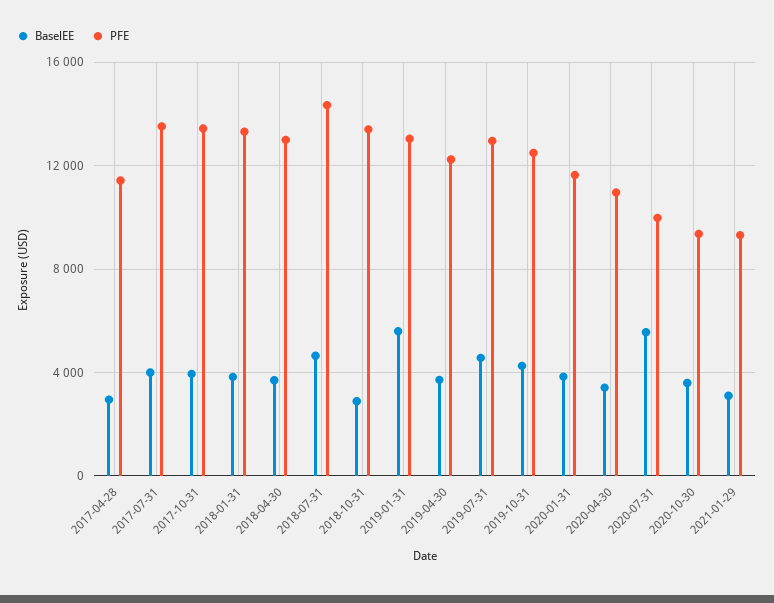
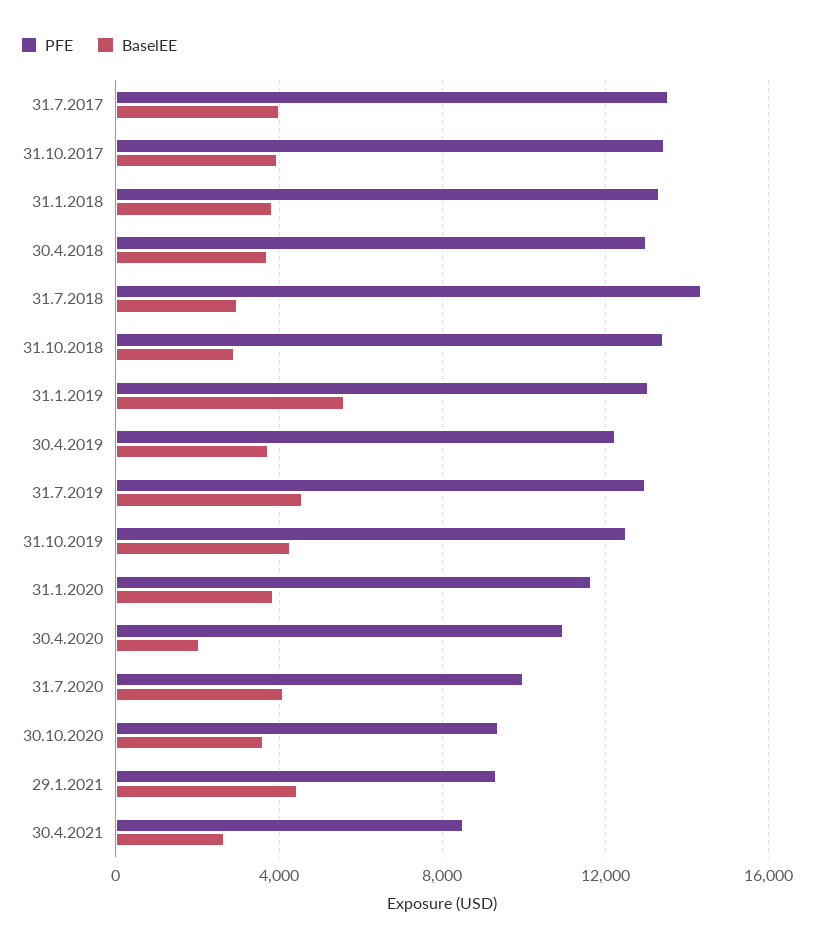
BaselEE, 2017-04-28: 3000 -> none
PFE, 2017-04-28: 11500 -> none
BaselEE, 2018-07-31: 4500 -> 3000
BaselEE, 2020-04-30: 3500 -> 2000
BaselEE, 2020-07-31: 5500 -> 4000
BaselEE, 2021-01-29: 3000 -> 4500
PFE, 30.4.2021: none -> 8500
BaselEE, 30.4.2021: none -> 2500

